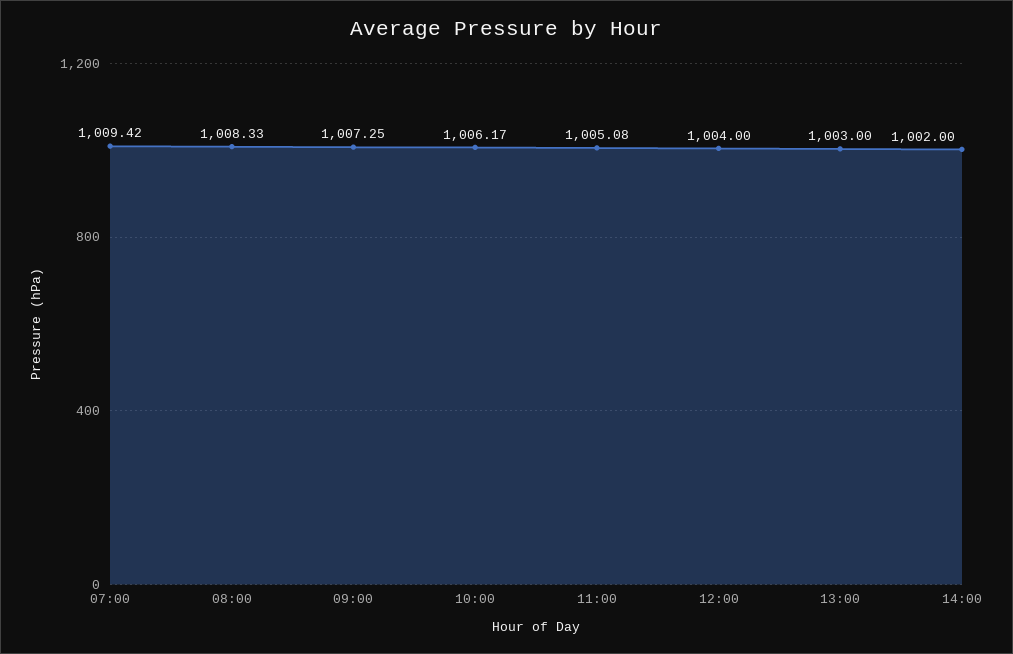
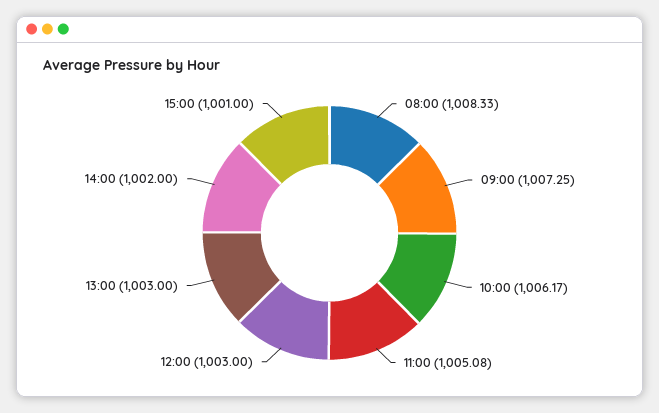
07:00: 1009.42 -> none
12:00: 1004 -> 1003
15:00: none -> 1001

